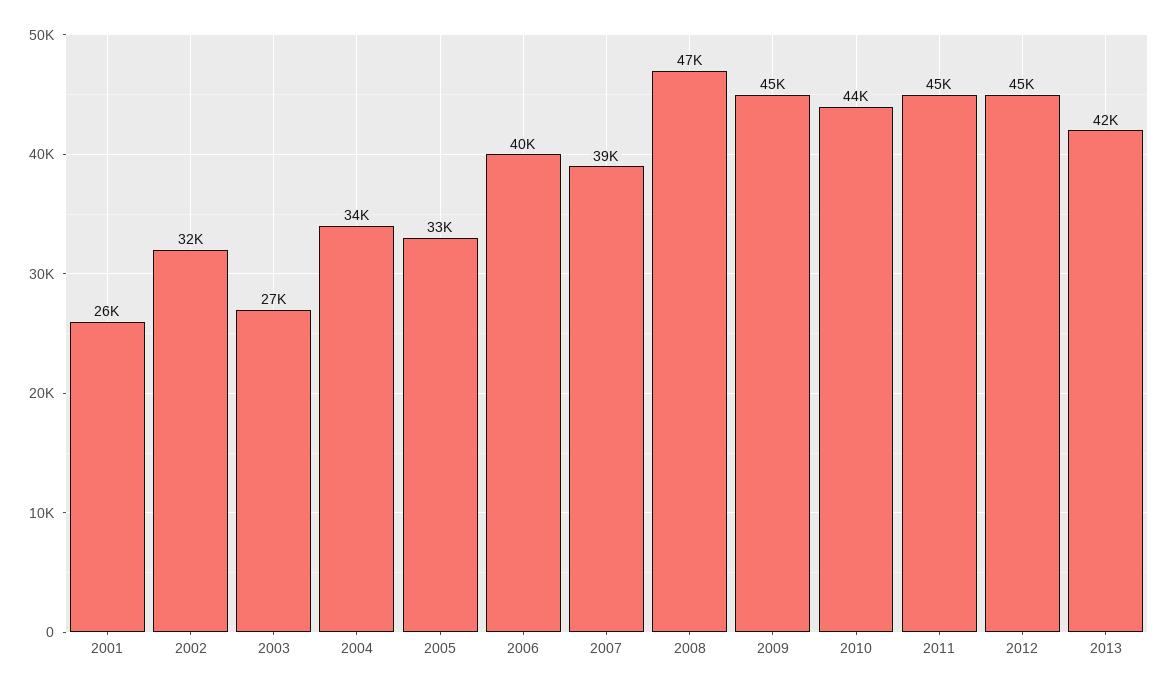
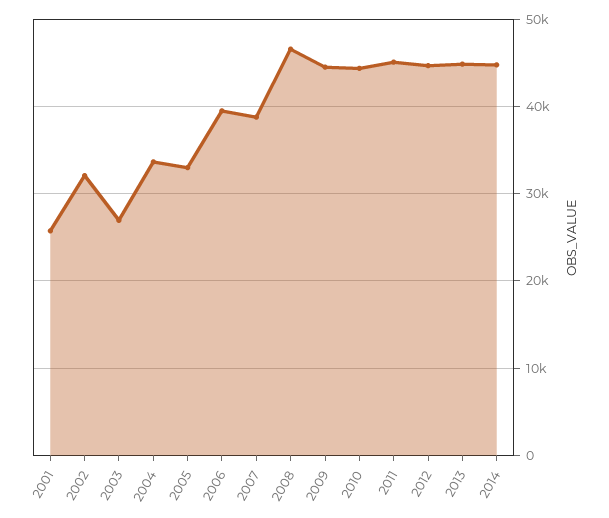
2013: 42000 -> 45000
2014: none -> 45000

